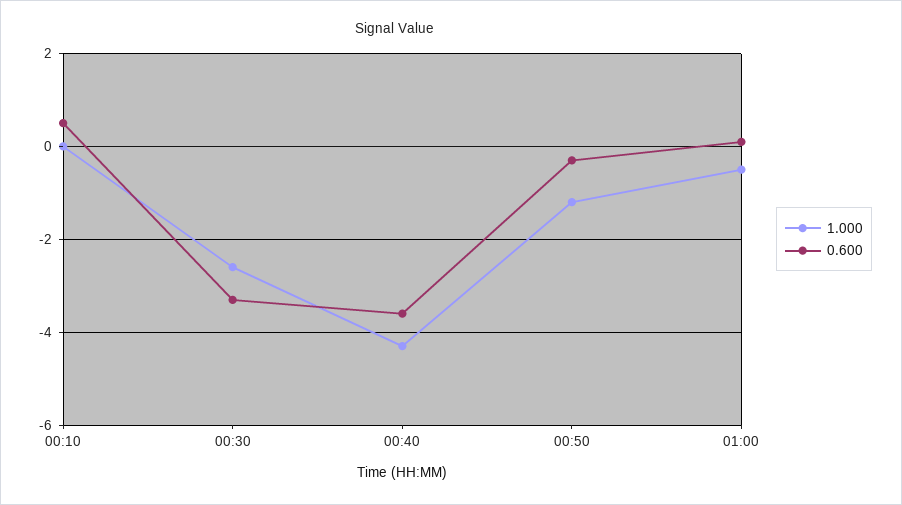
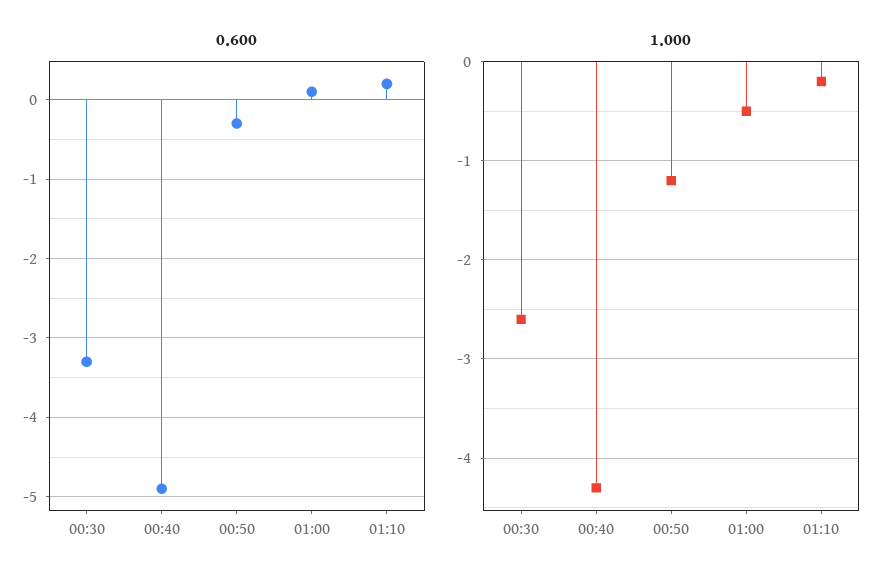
1.000, 00:10: 0 -> none
0.600, 00:10: 0.5 -> none
0.600, 00:40: -3.5 -> -4.9
0.600, 01:10: none -> 0.2
1.000, 01:10: none -> -0.2

